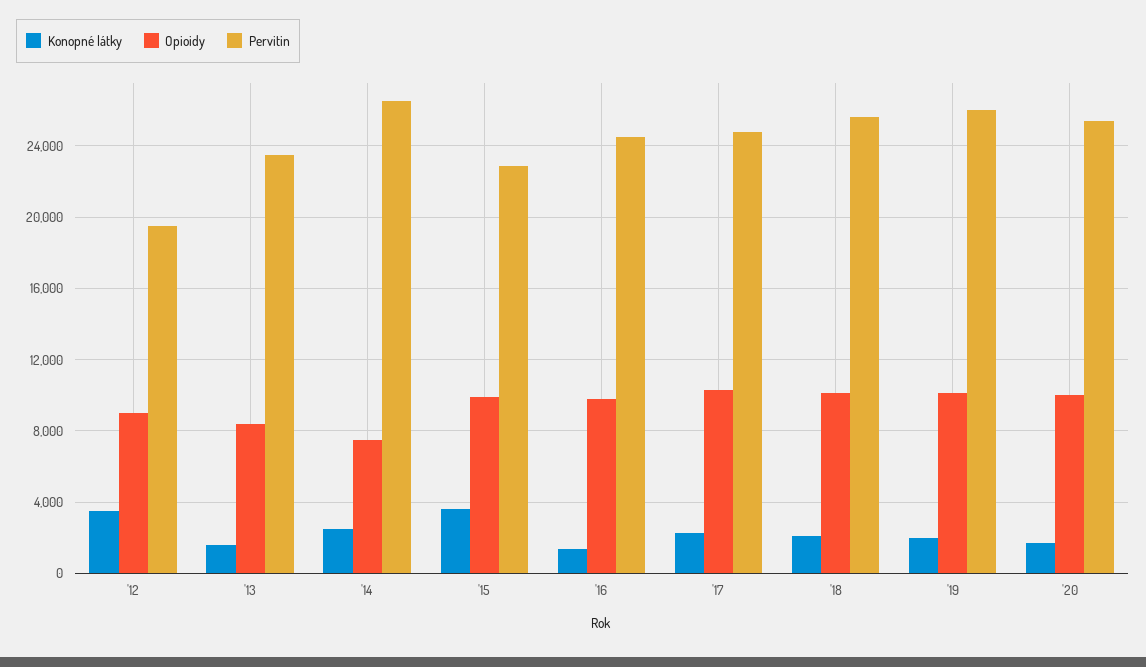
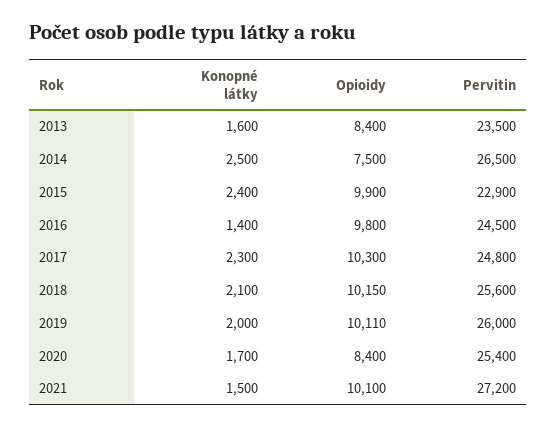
Konopné látky, '12: 3500 -> none
Opioidy, '12: 9000 -> none
Pervitin, '12: 19500 -> none
Konopné látky, '15: 3500 -> 2400
Opioidy, '20: 10000 -> 8400
Konopné látky, 2021: none -> 1500
Opioidy, 2021: none -> 10100
Pervitin, 2021: none -> 27200

